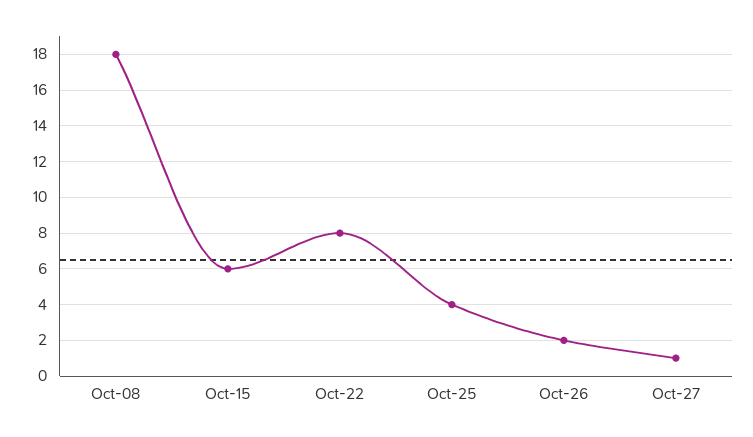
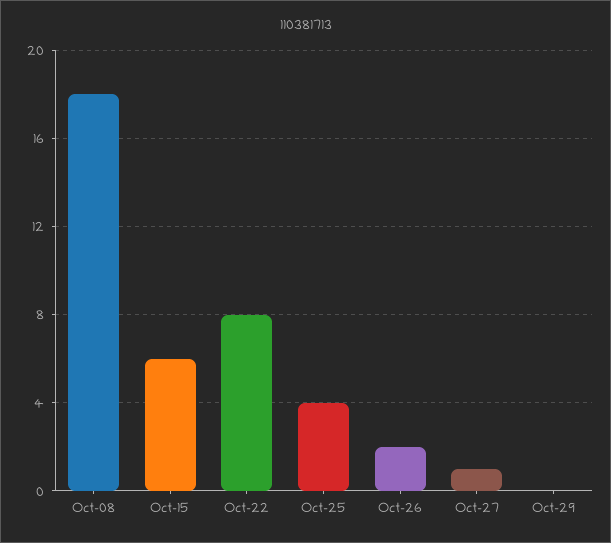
Oct-29: none -> 0

